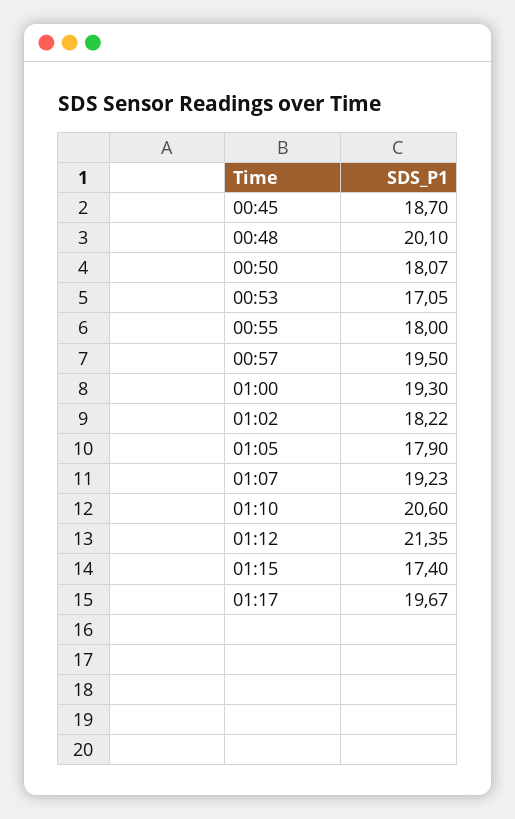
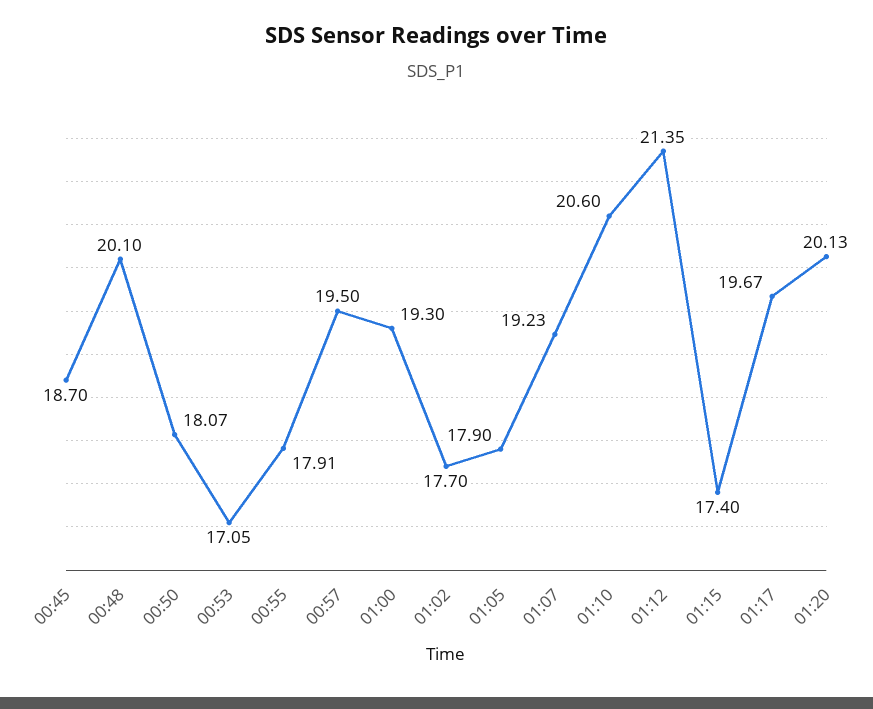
00:55: 18 -> 17.91
01:02: 18.22 -> 17.7
01:20: none -> 20.13

